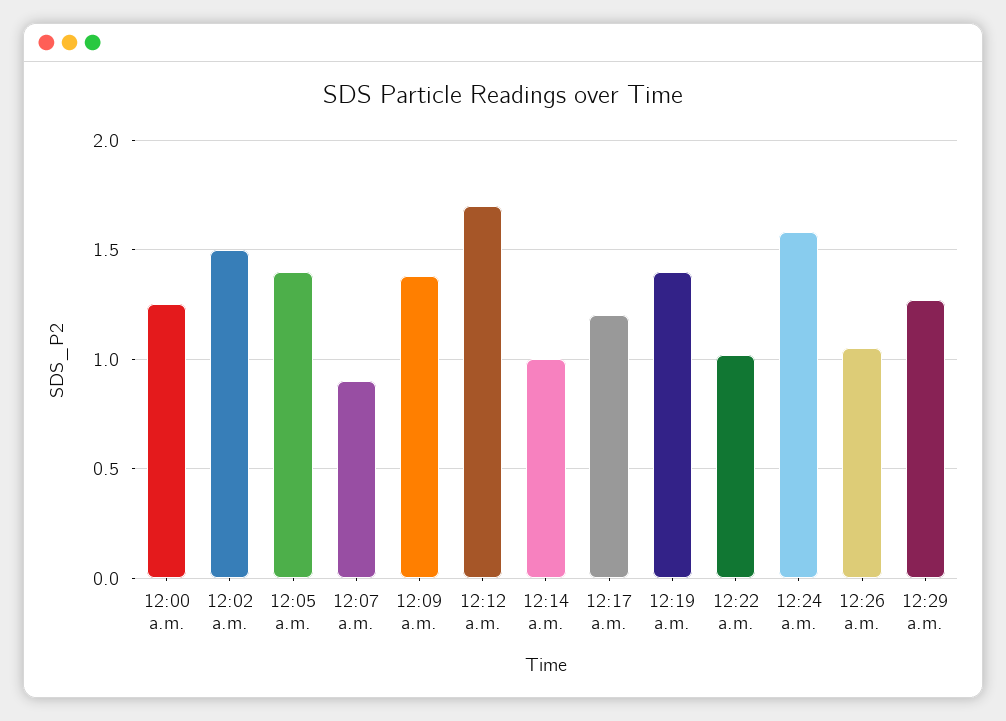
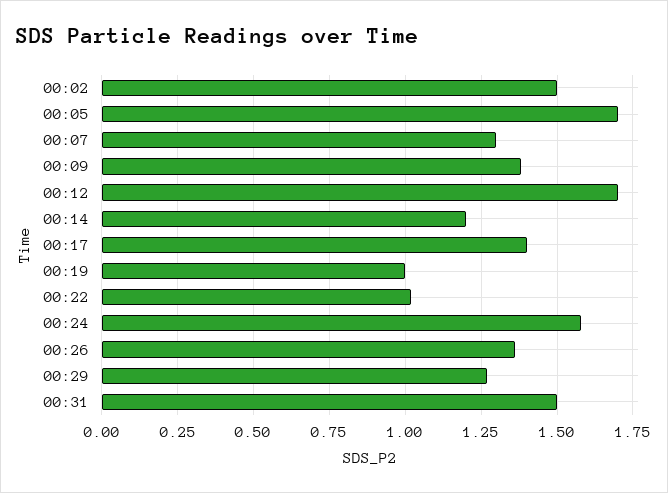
12:00 a.m.: 1.25 -> none
12:05 a.m.: 1.4 -> 1.7
12:07 a.m.: 0.9 -> 1.3
12:14 a.m.: 1 -> 1.2
12:17 a.m.: 1.2 -> 1.4
12:19 a.m.: 1.4 -> 1
12:26 a.m.: 1.05 -> 1.35
00:31: none -> 1.5

